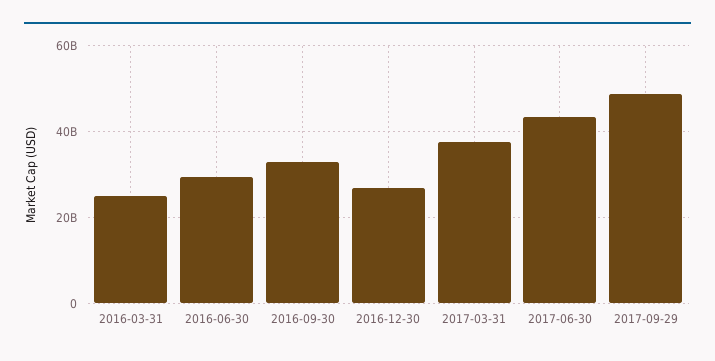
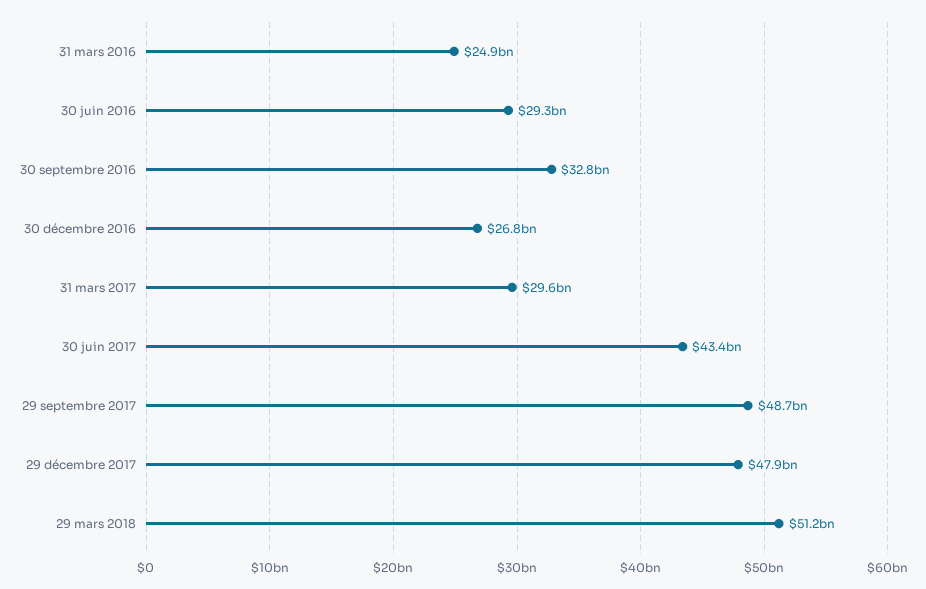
2017-03-31: 38000000000 -> 29600000000
29 décembre 2017: none -> 47900000000
29 mars 2018: none -> 51200000000

